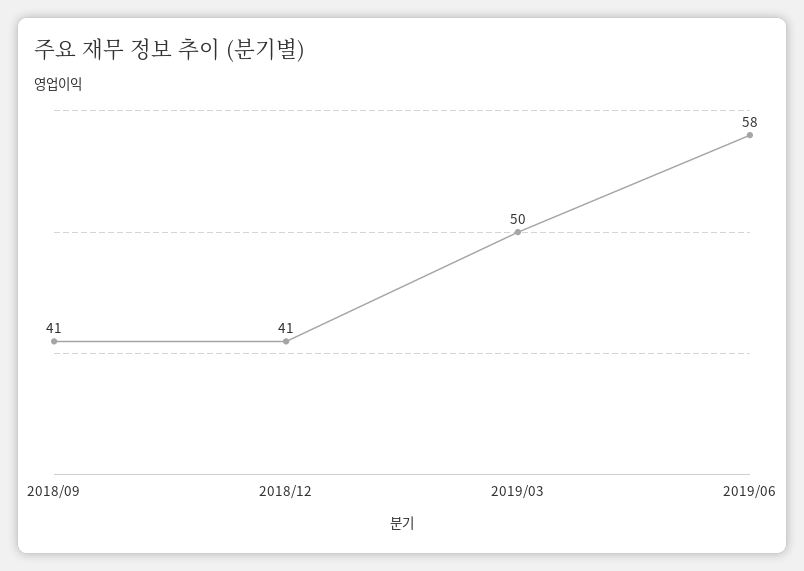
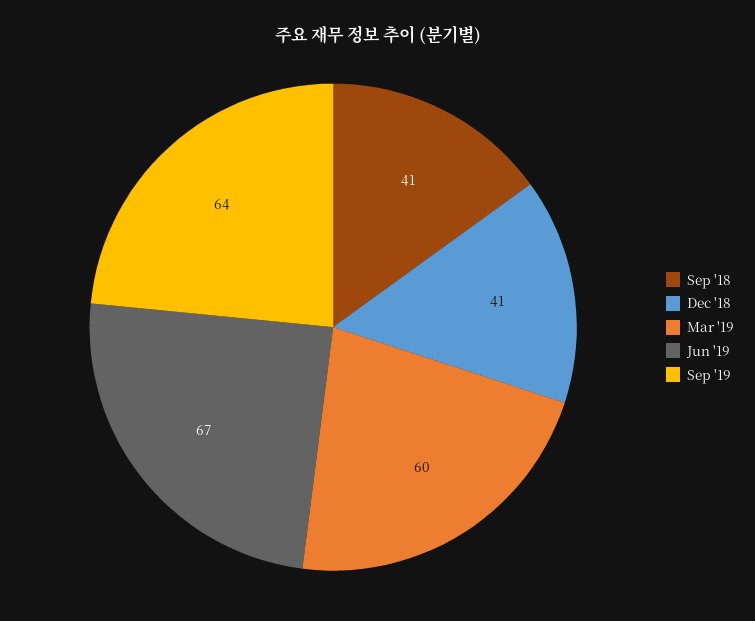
2019/03: 50 -> 60
2019/06: 58 -> 67
Sep '19: none -> 64

